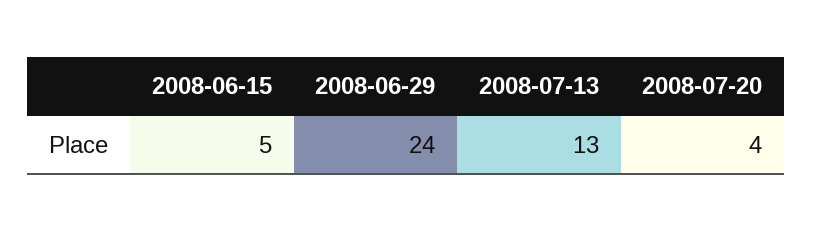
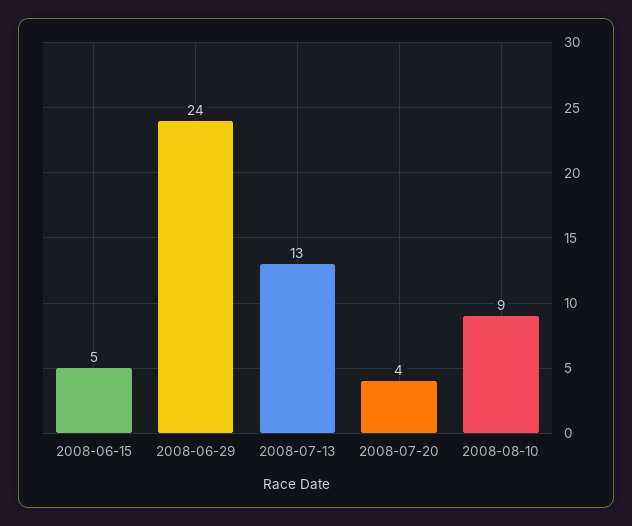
2008-08-10: none -> 9

